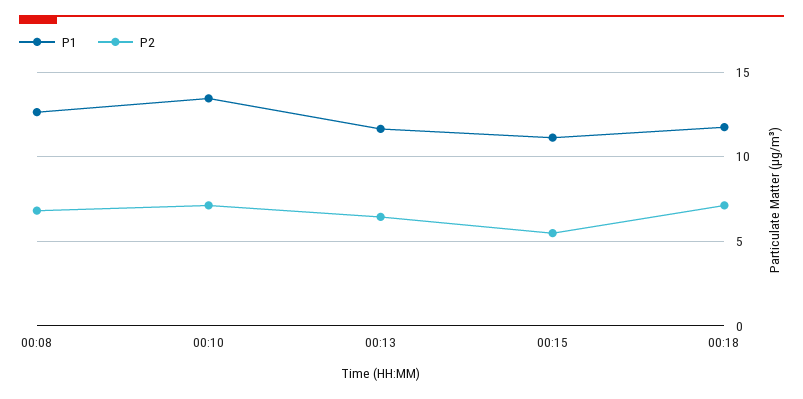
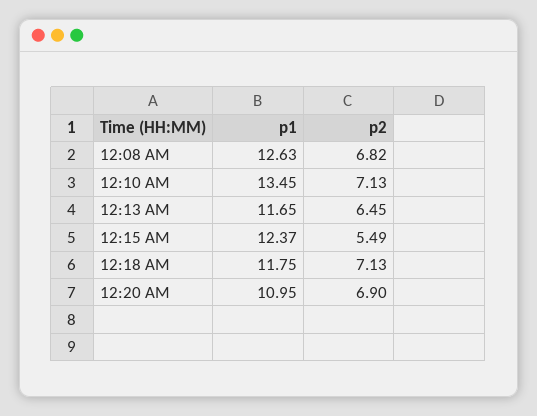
P1, 00:15: 11 -> 12.37
P1, 12:20 AM: none -> 10.95
P2, 12:20 AM: none -> 6.9

